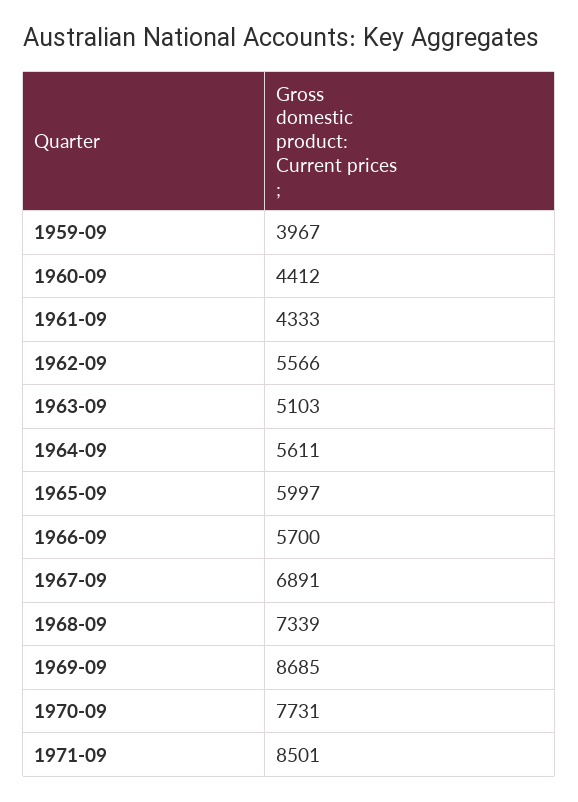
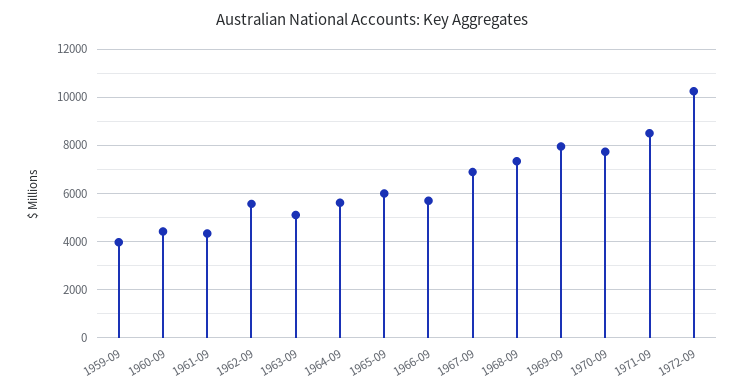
1969-09: 8685 -> 8000
1972-09: none -> 10250

